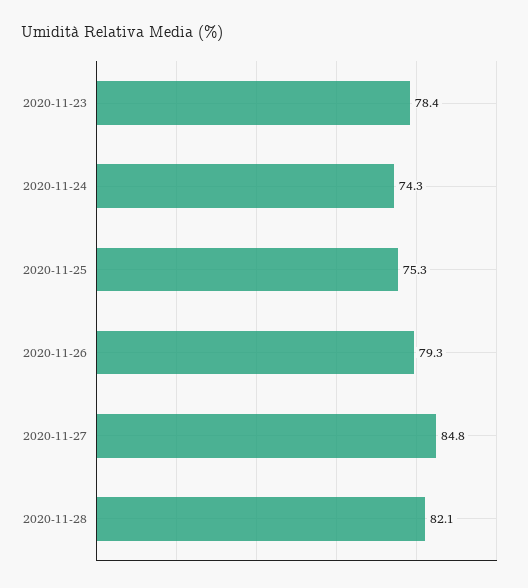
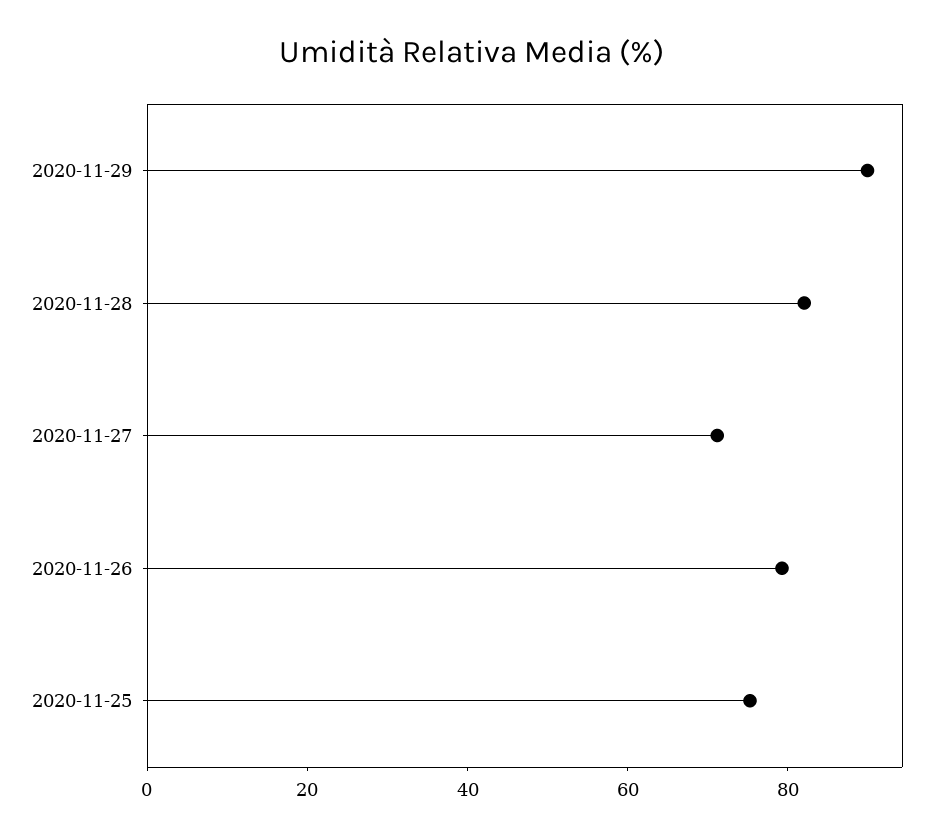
2020-11-23: 78.4 -> none
2020-11-24: 74.3 -> none
2020-11-27: 84.8 -> 70
2020-11-29: none -> 90

